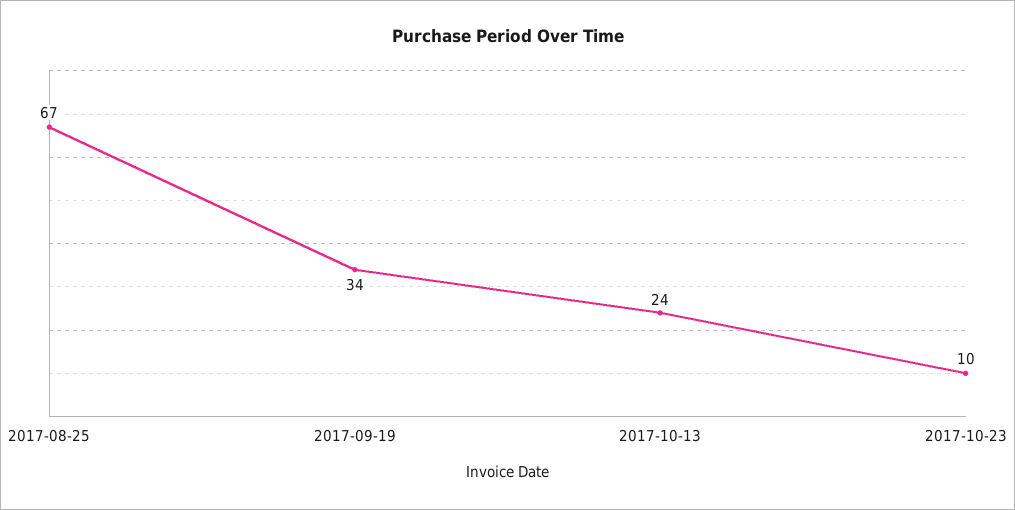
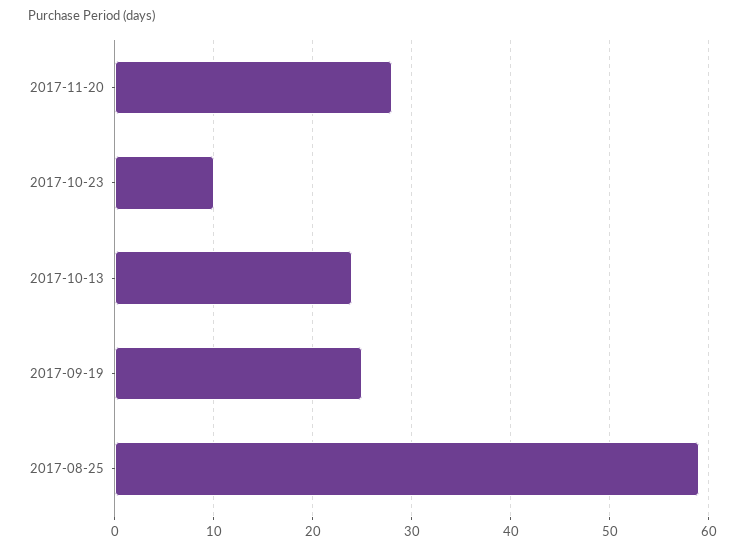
2017-08-25: 67 -> 59
2017-09-19: 34 -> 25
2017-11-20: none -> 28

